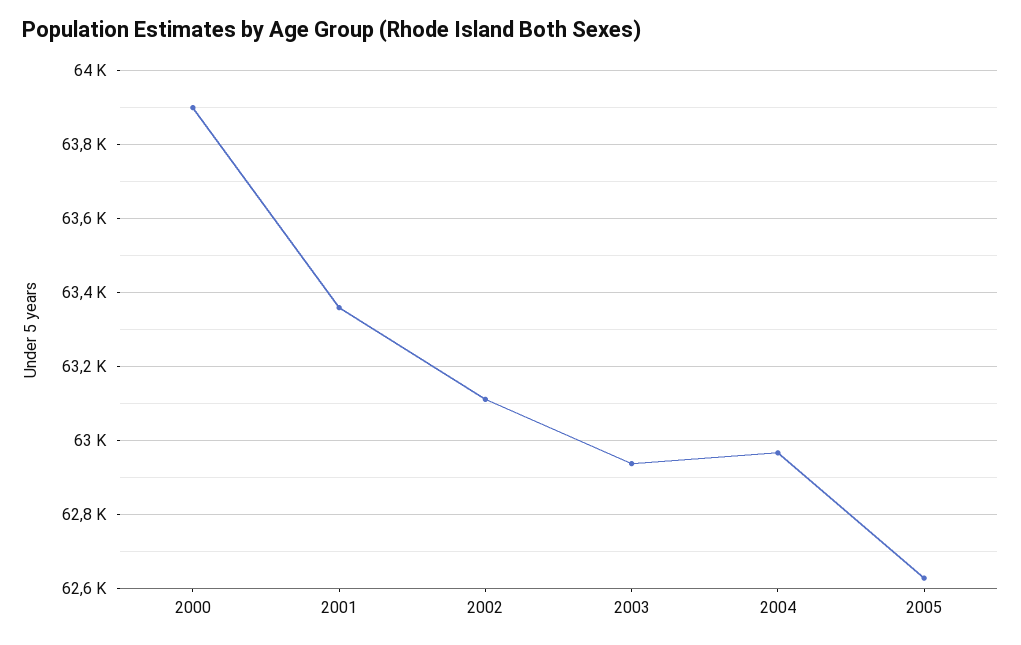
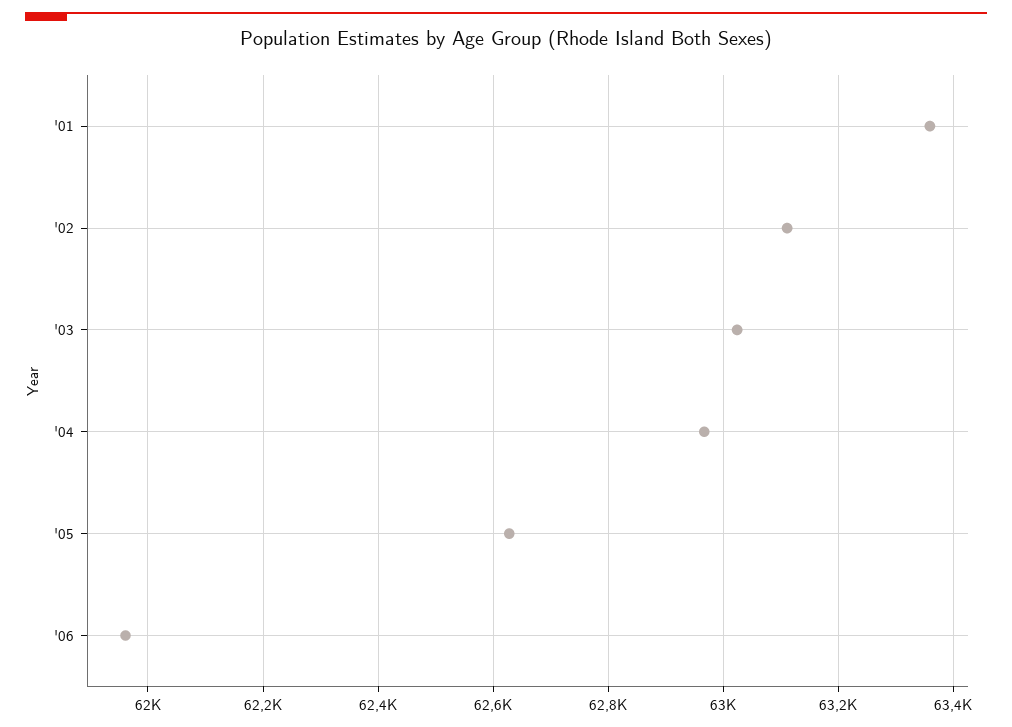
2000: 63900 -> none
2003: 62940 -> 63020
'06: none -> 61960

